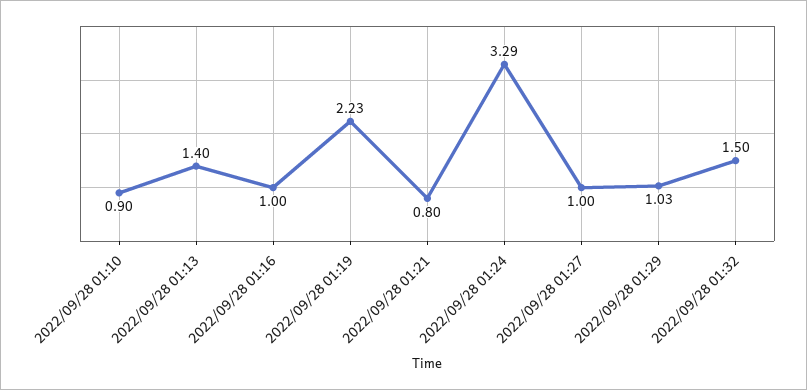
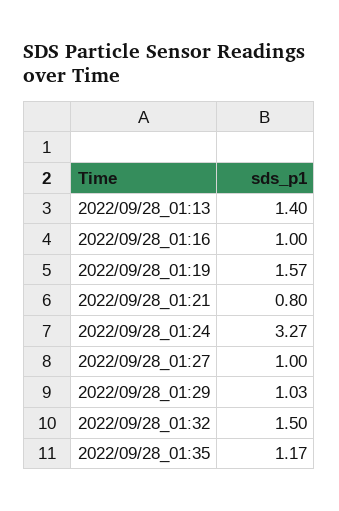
2022/09/28 01:10: 0.9 -> none
2022/09/28 01:19: 2.23 -> 1.57
2022/09/28 01:24: 3.29 -> 3.27
2022/09/28_01:35: none -> 1.17

